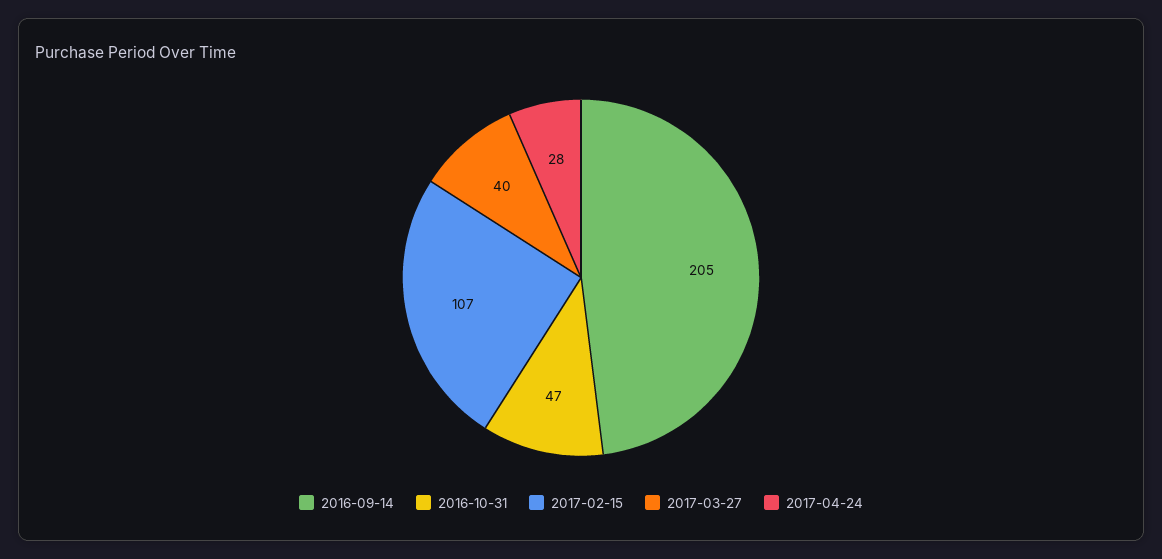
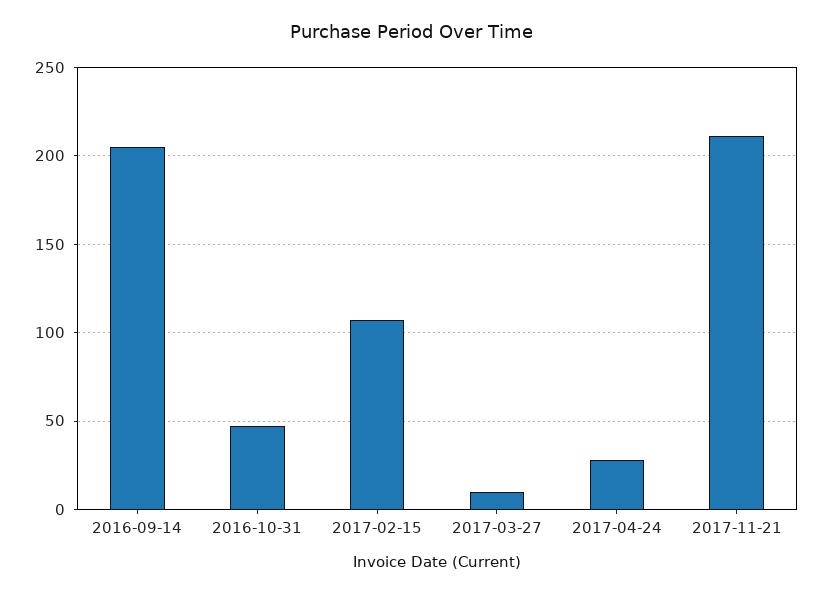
2017-03-27: 40 -> 10
2017-11-21: none -> 210

